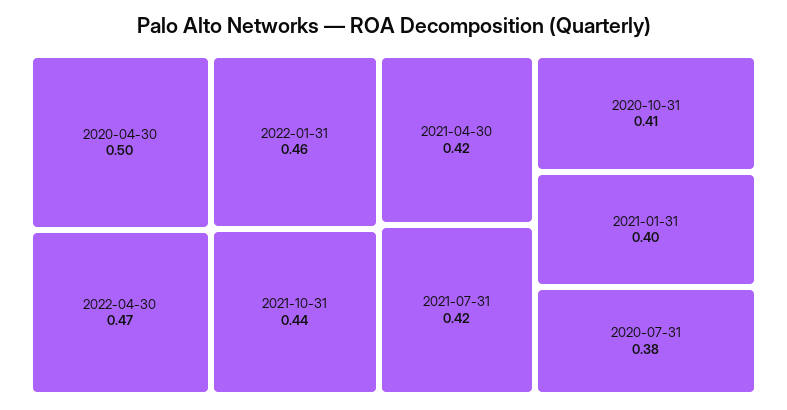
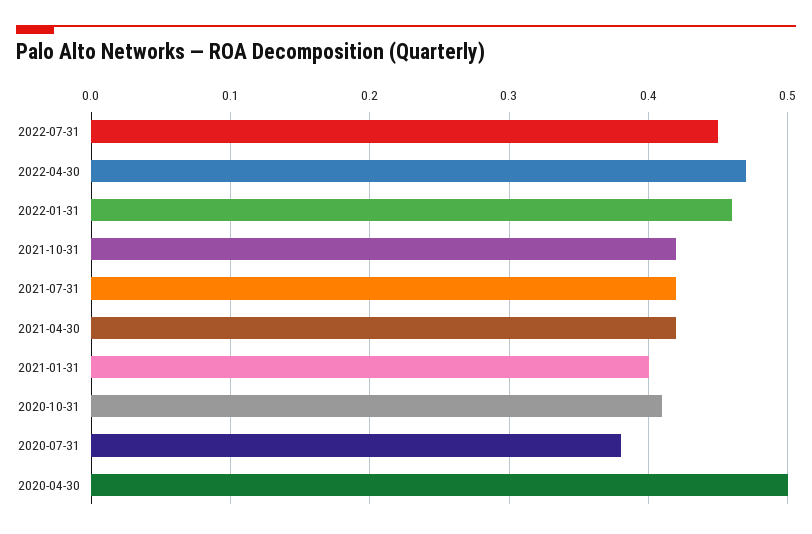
2021-10-31: 0.44 -> 0.42
2022-07-31: none -> 0.45

